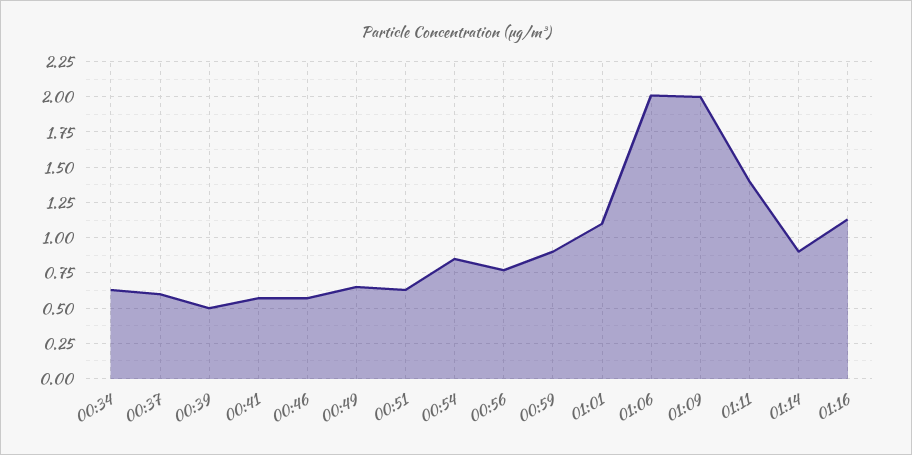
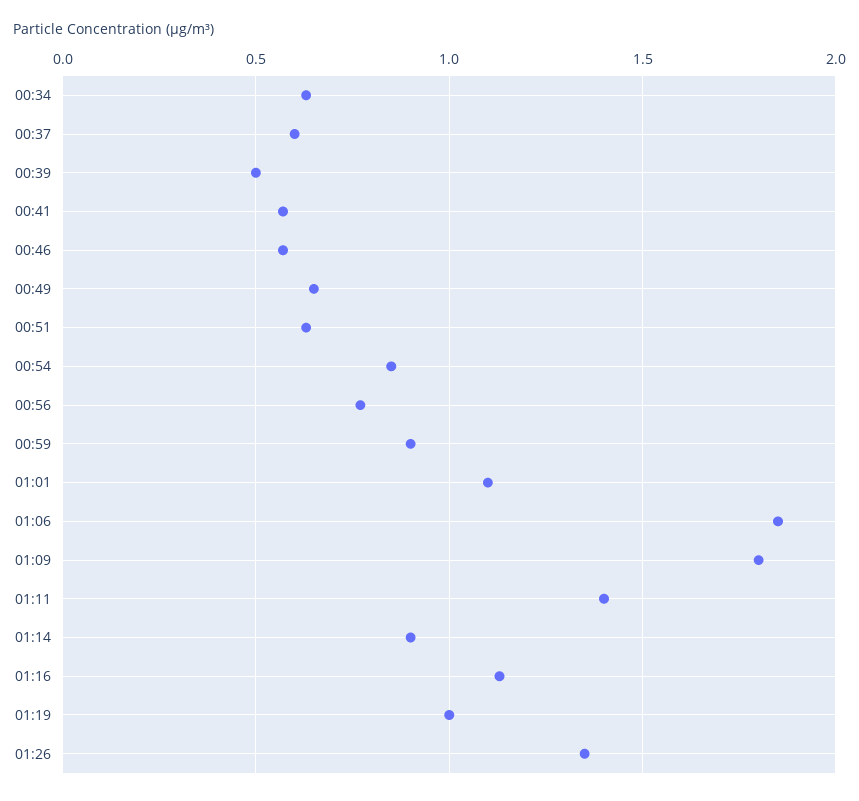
01:06: 2 -> 1.85
01:09: 2 -> 1.8
01:19: none -> 1
01:26: none -> 1.35

